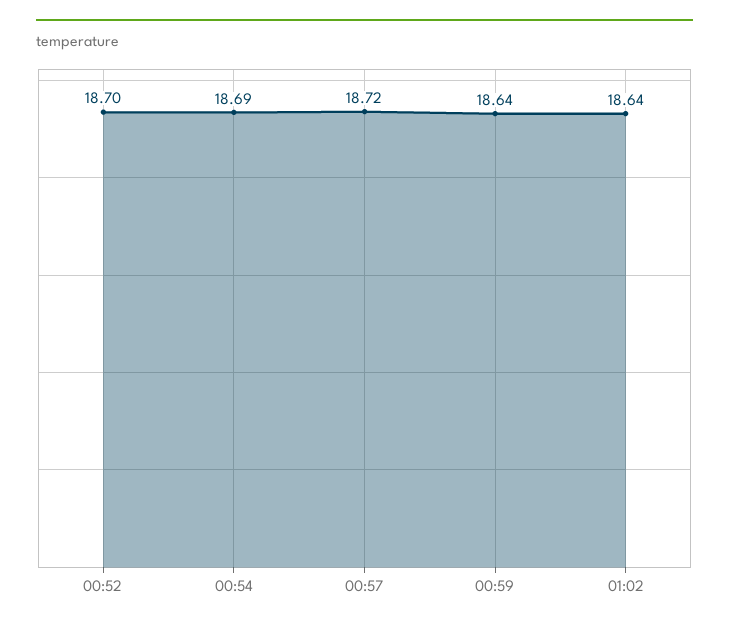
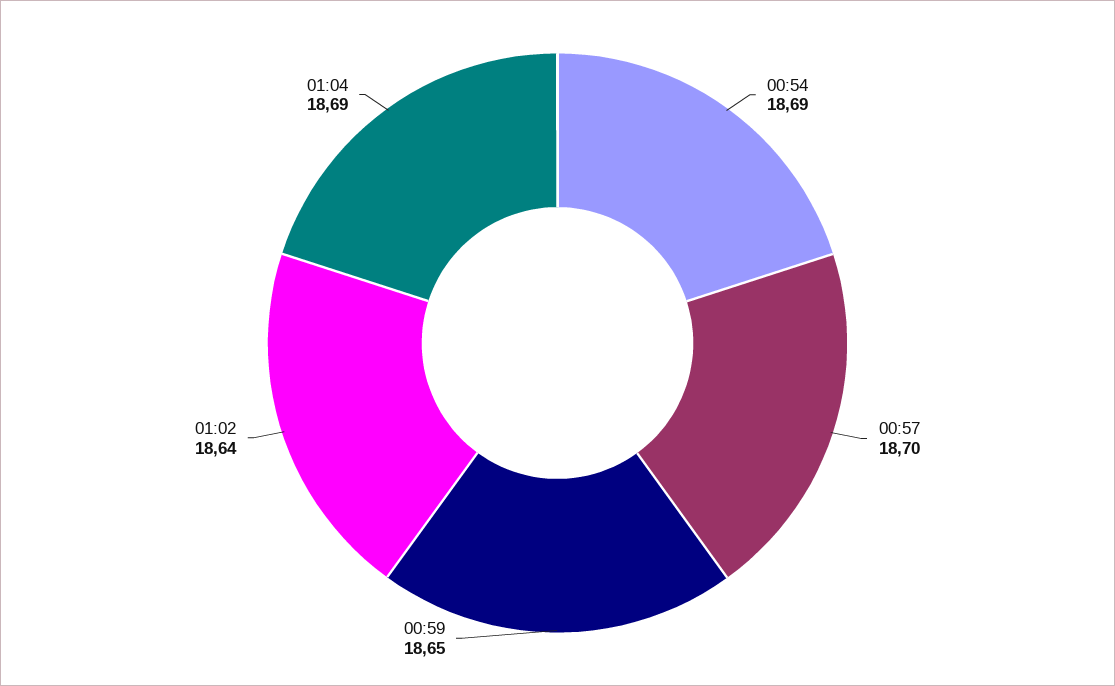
00:52: 18.7 -> none
00:57: 18.72 -> 18.7
00:59: 18.64 -> 18.65
01:04: none -> 18.69

